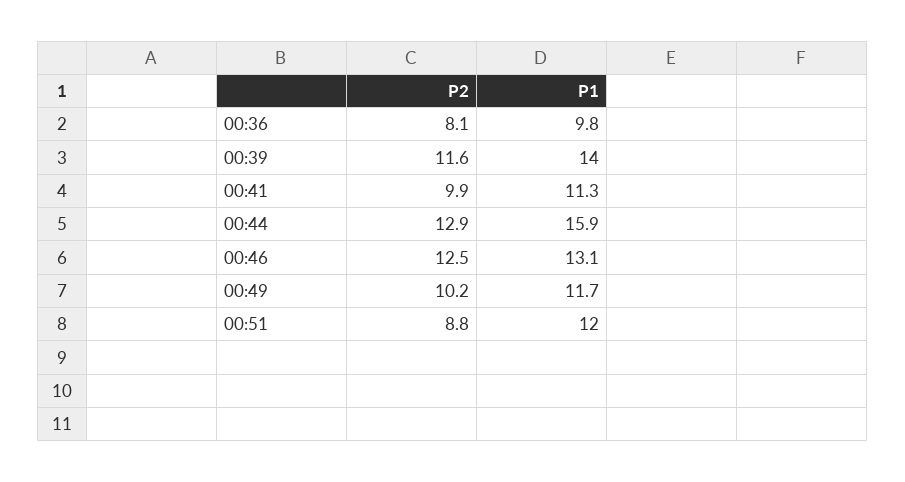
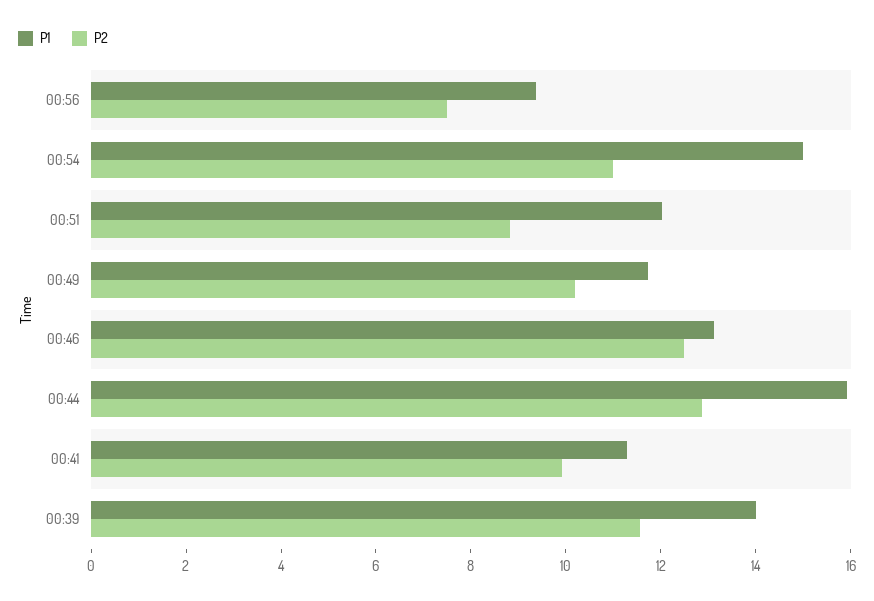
P2, 00:36: 8.1 -> none
P1, 00:36: 9.8 -> none
P1, 00:56: none -> 9.5
P2, 00:56: none -> 7.5
P1, 00:54: none -> 15
P2, 00:54: none -> 11

